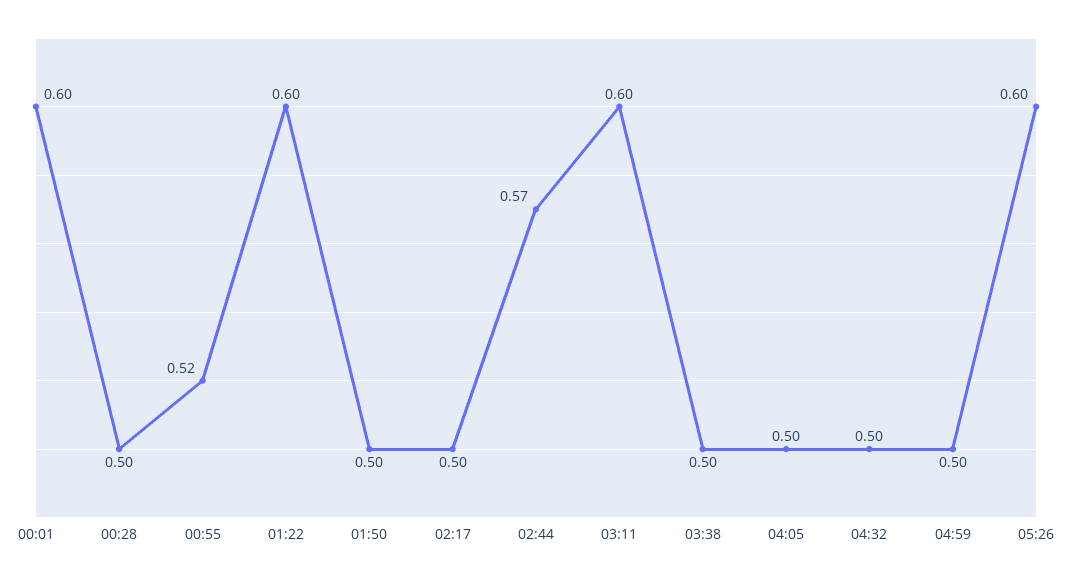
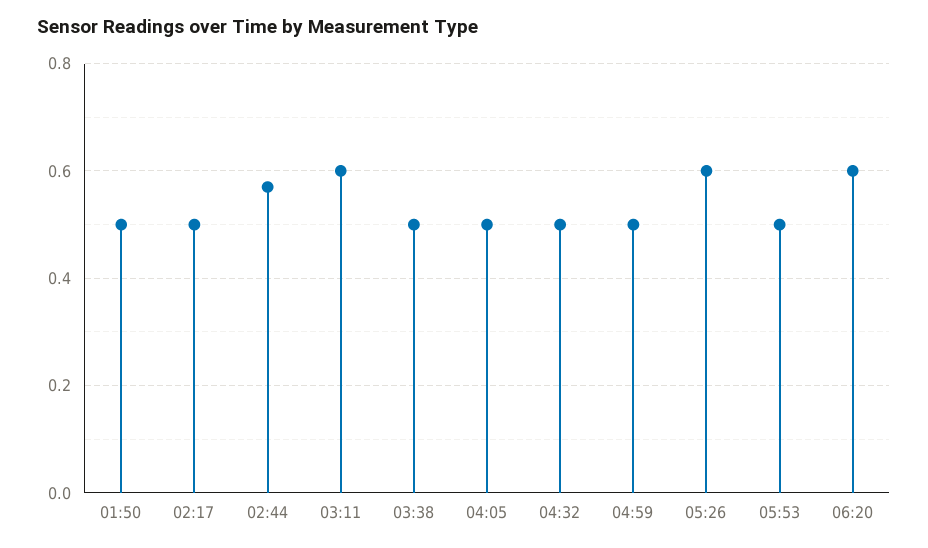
00:01: 0.6 -> none
00:28: 0.5 -> none
00:55: 0.52 -> none
01:22: 0.6 -> none
05:53: none -> 0.5
06:20: none -> 0.6

